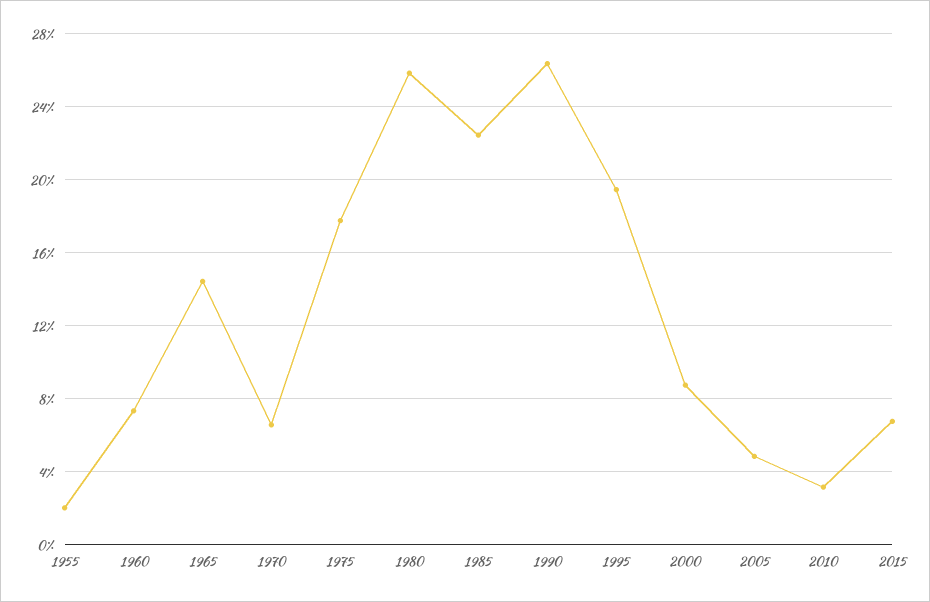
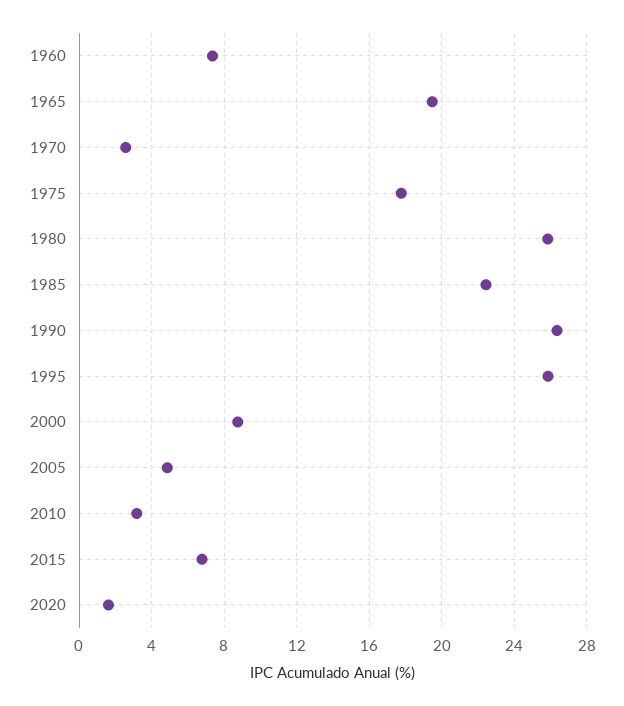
1955: 2 -> none
1965: 14.5 -> 19.5
1970: 6.5 -> 2.5
1995: 19.5 -> 26
2020: none -> 1.5

